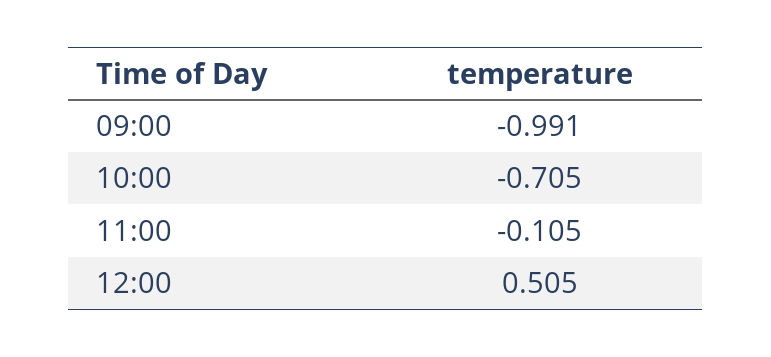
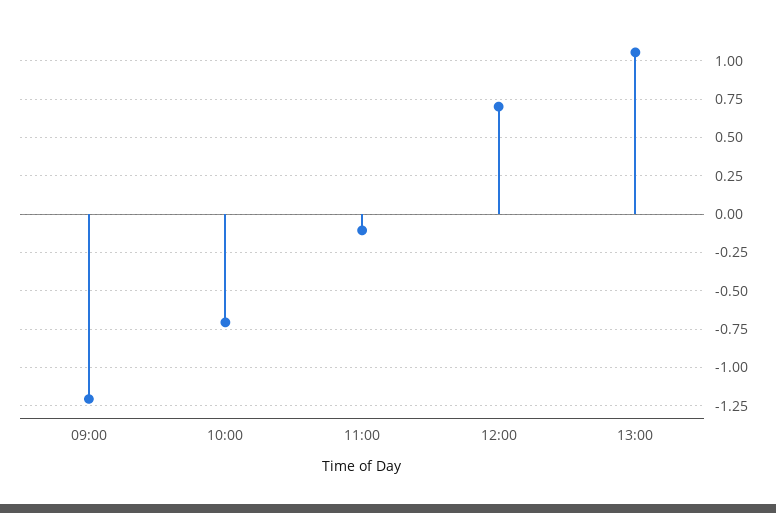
09:00: -0.991 -> -1.2
12:00: 0.505 -> 0.7
13:00: none -> 1.05

